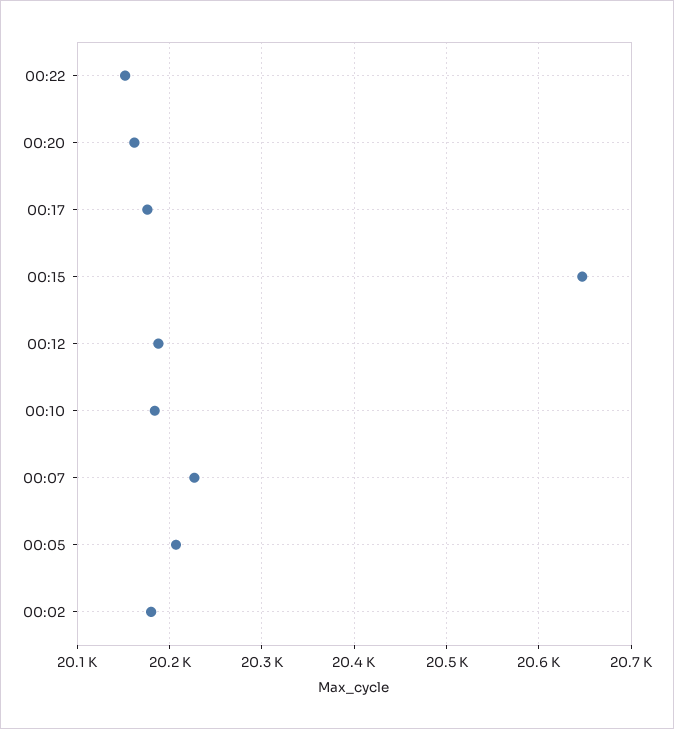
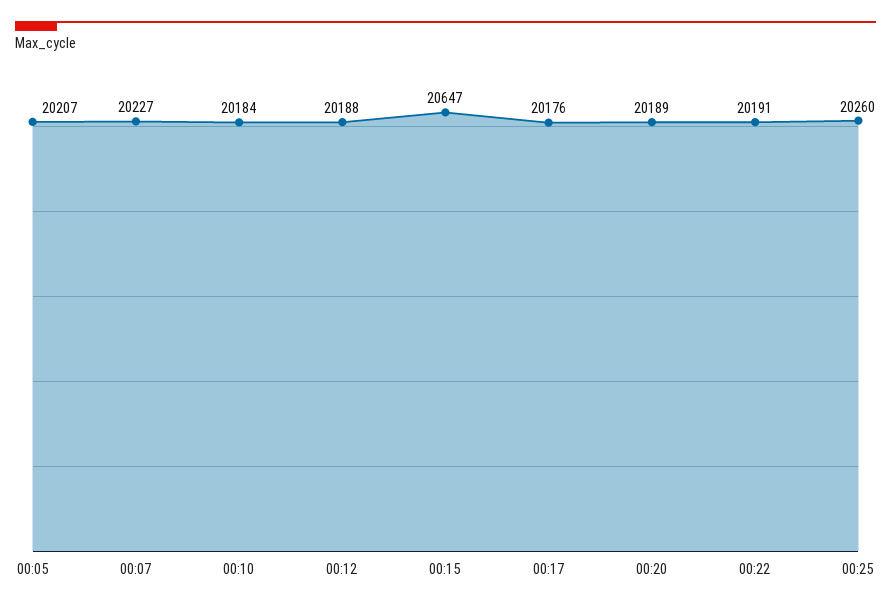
00:22: 20150 -> 20191
00:20: 20160 -> 20189
00:02: 20180 -> none
00:25: none -> 20260

